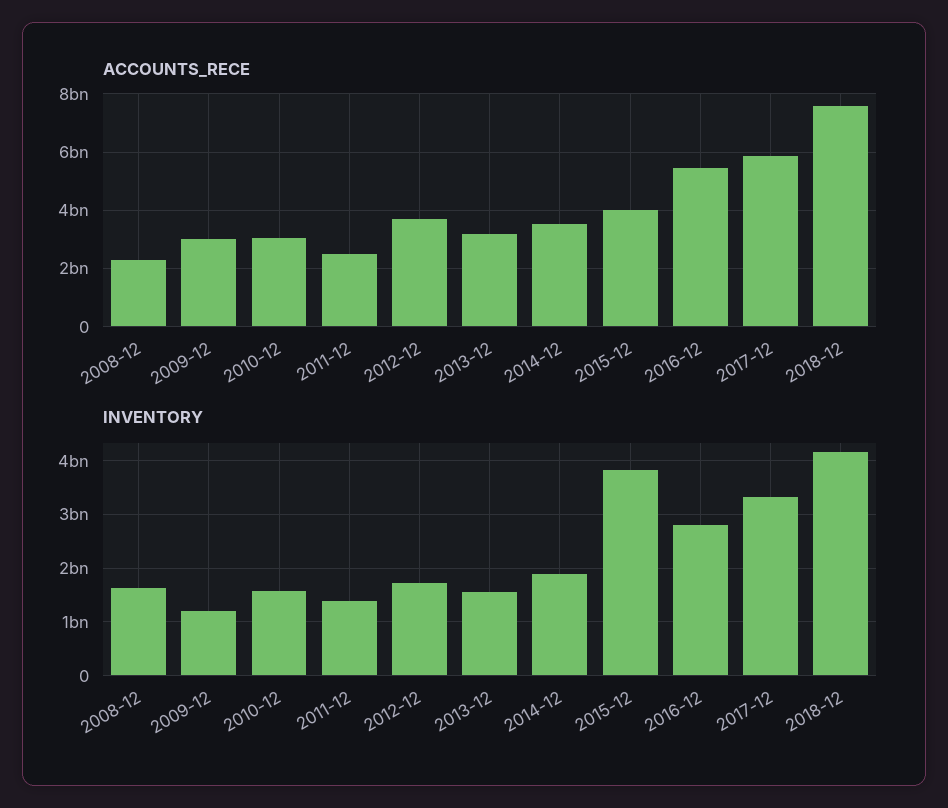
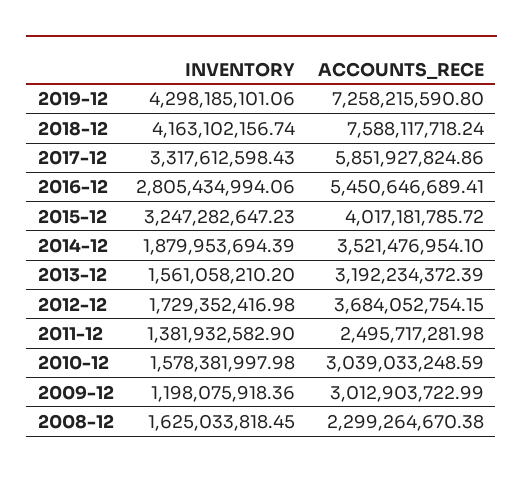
INVENTORY, 2015-12: 3800000000 -> 3247282647.23
INVENTORY, 2019-12: none -> 4298185101.06
ACCOUNTS_RECE, 2019-12: none -> 7258215590.8

